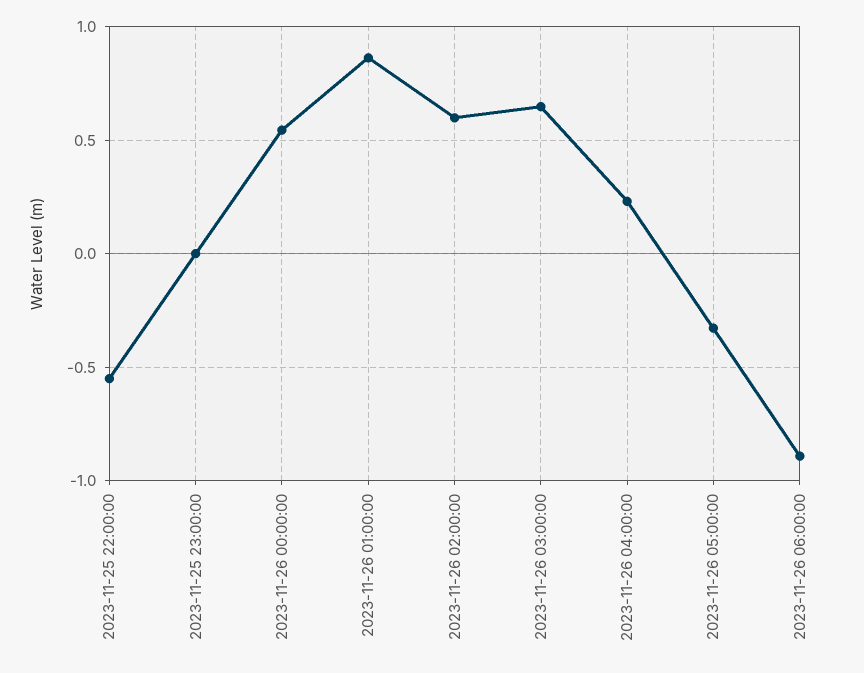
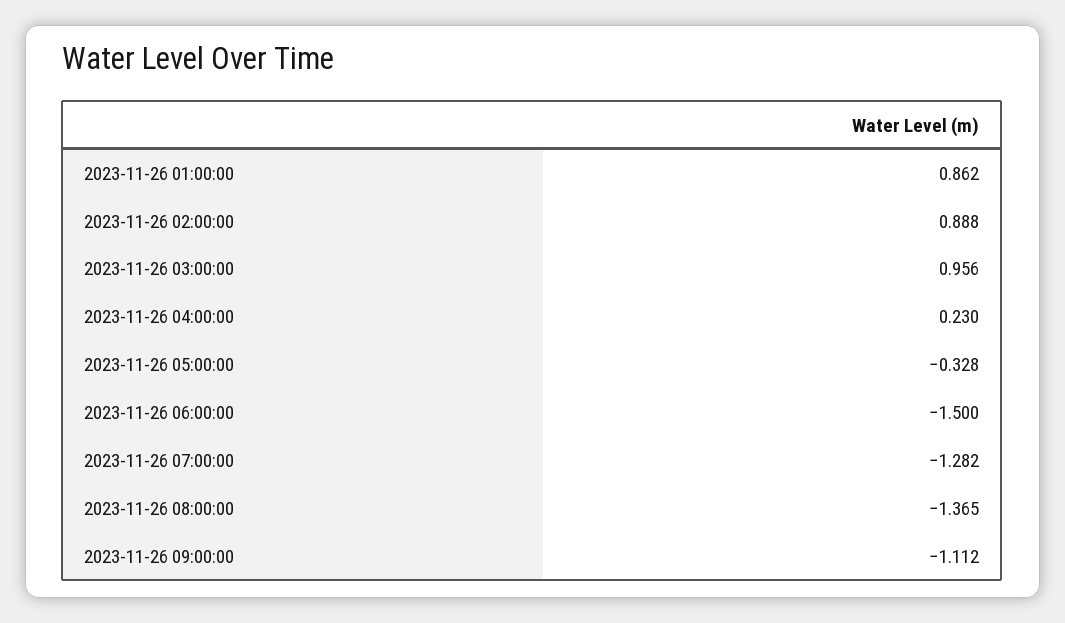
2023-11-25 22:00:00: -0.55 -> none
2023-11-25 23:00:00: 0 -> none
2023-11-26 00:00:00: 0.55 -> none
2023-11-26 02:00:00: 0.6 -> 0.888
2023-11-26 03:00:00: 0.65 -> 0.956
2023-11-26 06:00:00: -0.9 -> -1.5
2023-11-26 07:00:00: none -> -1.282
2023-11-26 08:00:00: none -> -1.365
2023-11-26 09:00:00: none -> -1.112

